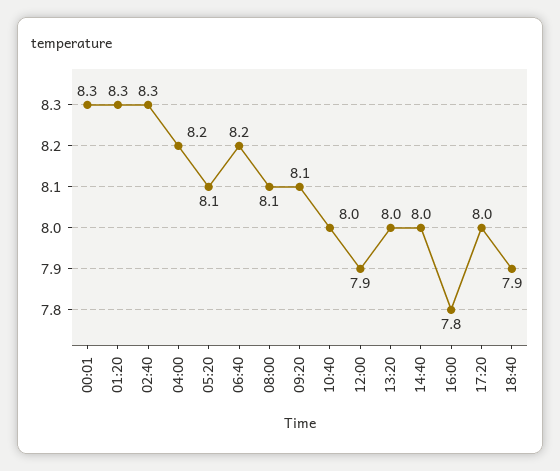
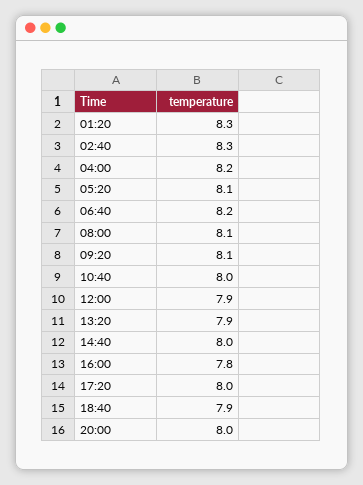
00:01: 8.3 -> none
13:20: 8 -> 7.9
20:00: none -> 8

